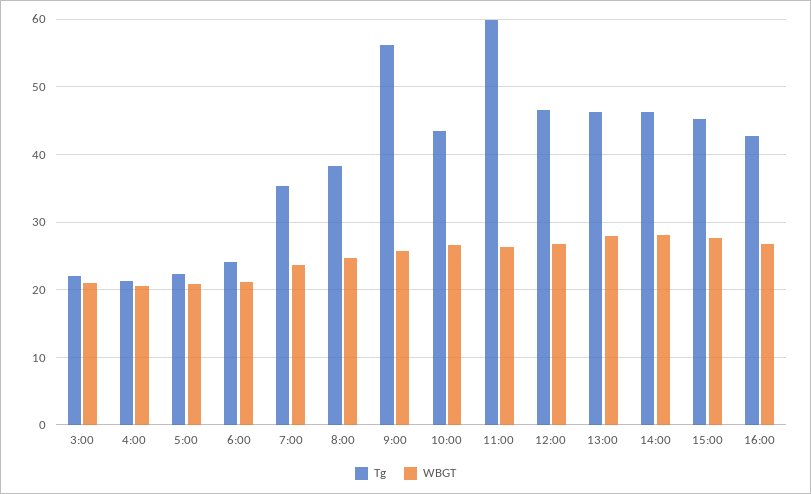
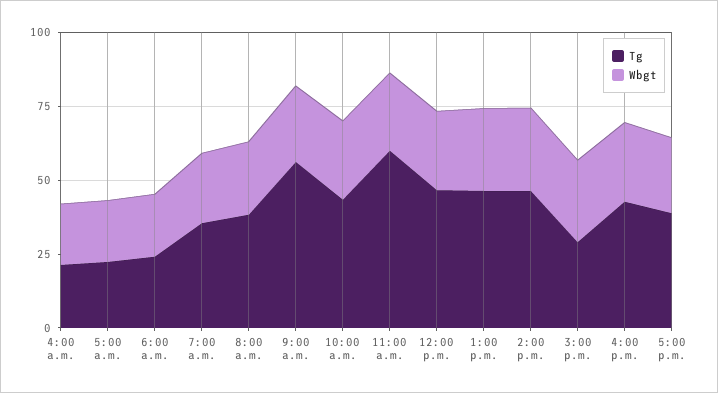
Tg, 3:00: 22 -> none
WBGT, 3:00: 21 -> none
Tg, 15:00: 45 -> 30
Tg, 5:00 p.m.: none -> 40
WBGT, 5:00 p.m.: none -> 25

